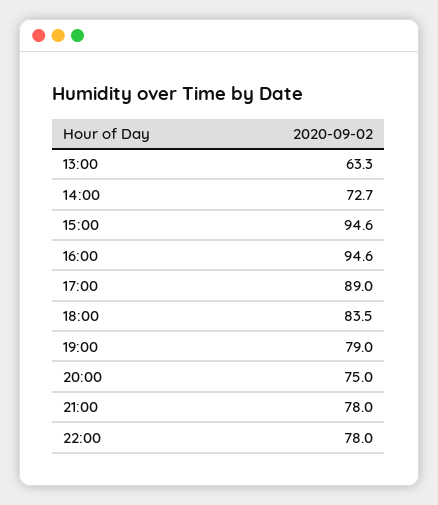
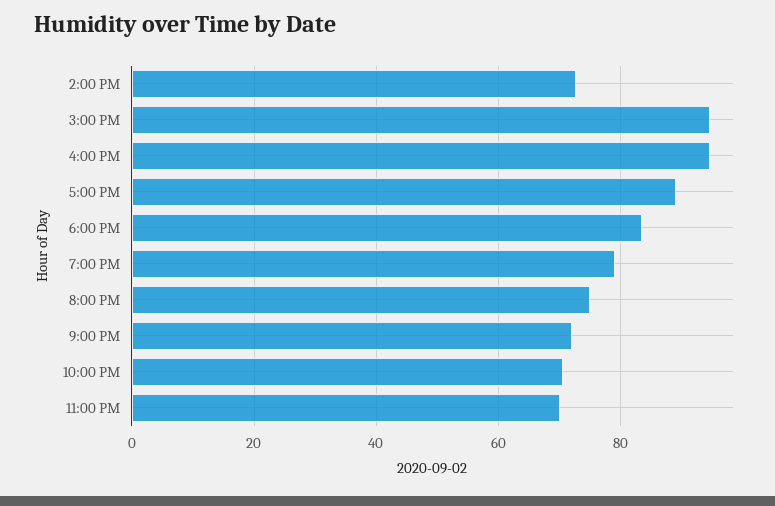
13:00: 63.3 -> none
21:00: 78 -> 72
22:00: 78 -> 70
11:00 PM: none -> 70

